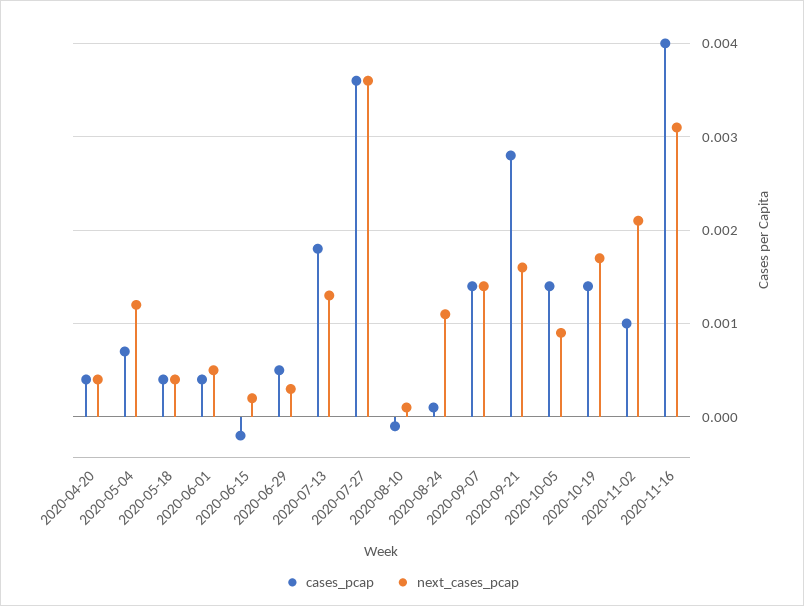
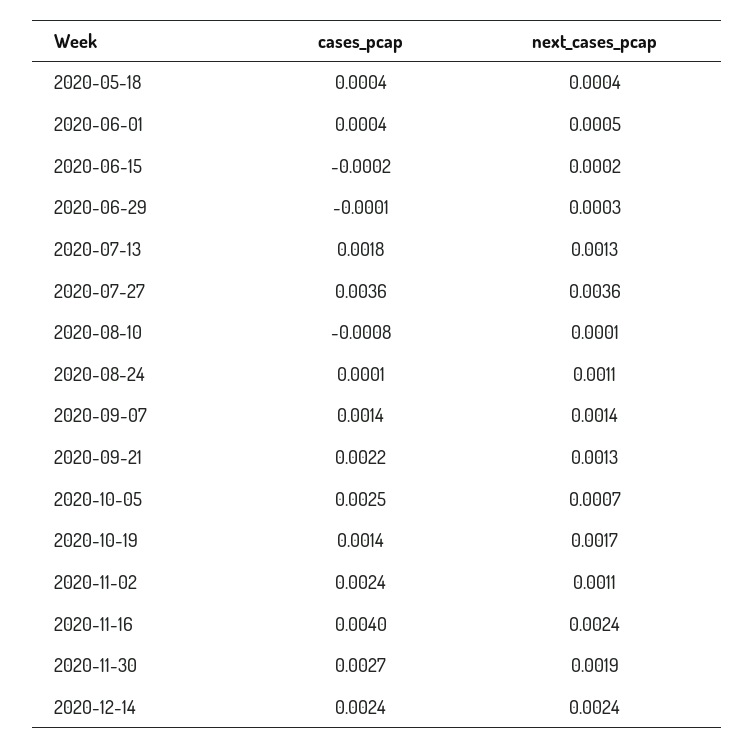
cases_pcap, 2020-04-20: 0.0004 -> none
next_cases_pcap, 2020-04-20: 0.0004 -> none
cases_pcap, 2020-05-04: 0.0007 -> none
next_cases_pcap, 2020-05-04: 0.0012 -> none
cases_pcap, 2020-06-29: 0.0005 -> -0.0001
cases_pcap, 2020-08-10: -0.0001 -> -0.0008
cases_pcap, 2020-09-21: 0.0028 -> 0.0022
next_cases_pcap, 2020-09-21: 0.0016 -> 0.0013
cases_pcap, 2020-10-05: 0.0014 -> 0.0025
next_cases_pcap, 2020-10-05: 0.0009 -> 0.0007
cases_pcap, 2020-11-02: 0.001 -> 0.0024
next_cases_pcap, 2020-11-02: 0.0021 -> 0.0011
next_cases_pcap, 2020-11-16: 0.0031 -> 0.0024
cases_pcap, 2020-11-30: none -> 0.0027
next_cases_pcap, 2020-11-30: none -> 0.0019
cases_pcap, 2020-12-14: none -> 0.0024
next_cases_pcap, 2020-12-14: none -> 0.0024

